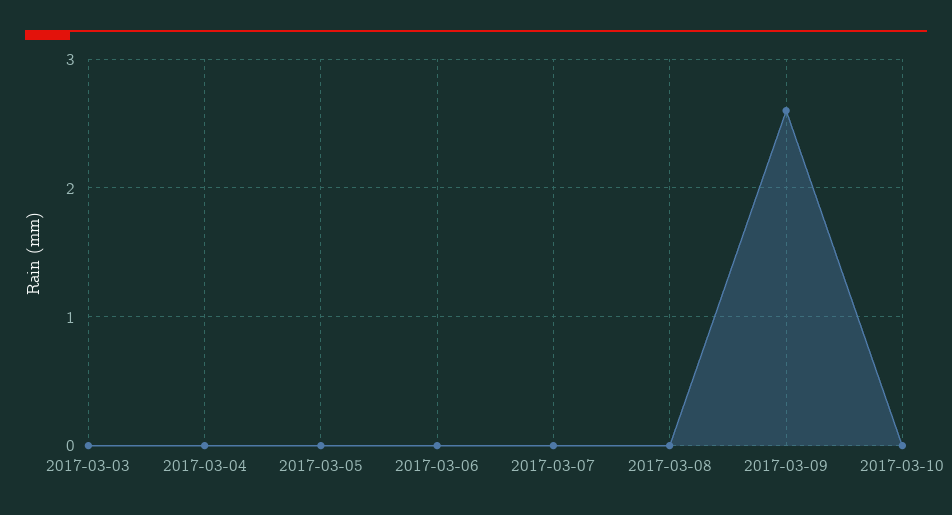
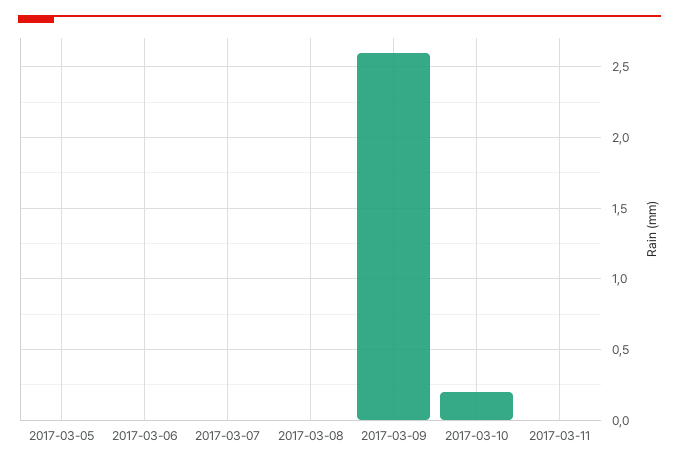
2017-03-03: 0 -> none
2017-03-04: 0 -> none
2017-03-10: 0 -> 0.2
2017-03-11: none -> 0

